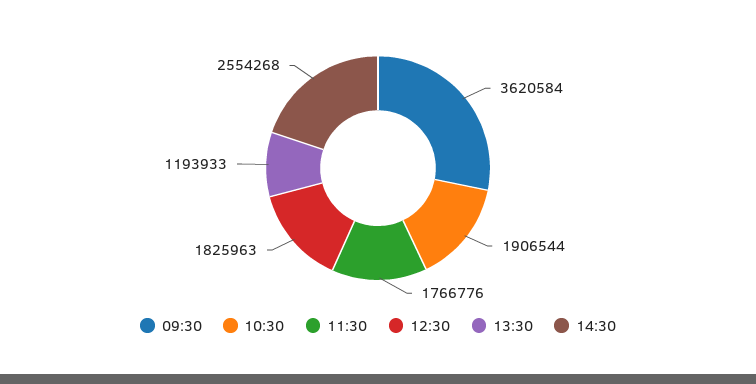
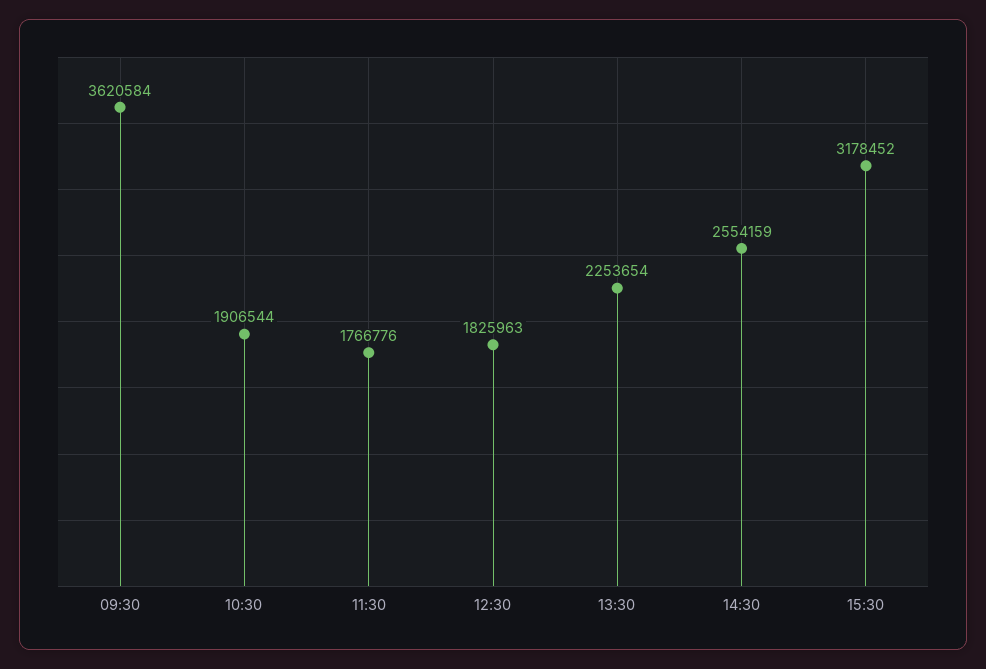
13:30: 1193933 -> 2253654
14:30: 2554268 -> 2554159
15:30: none -> 3178452

